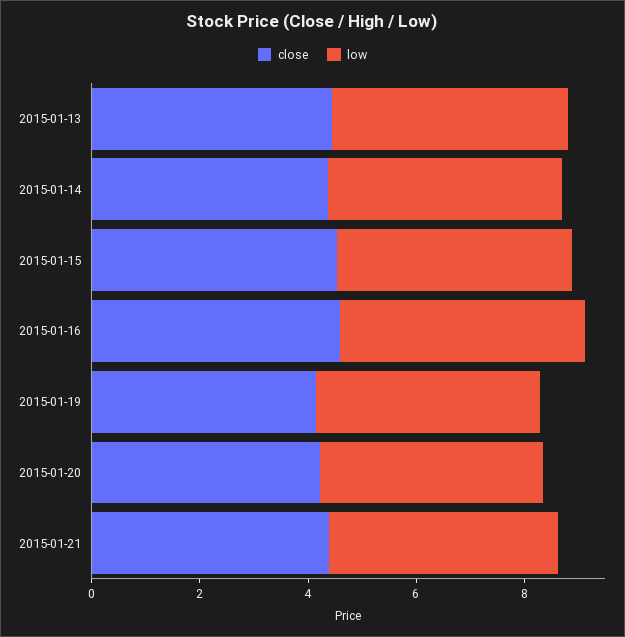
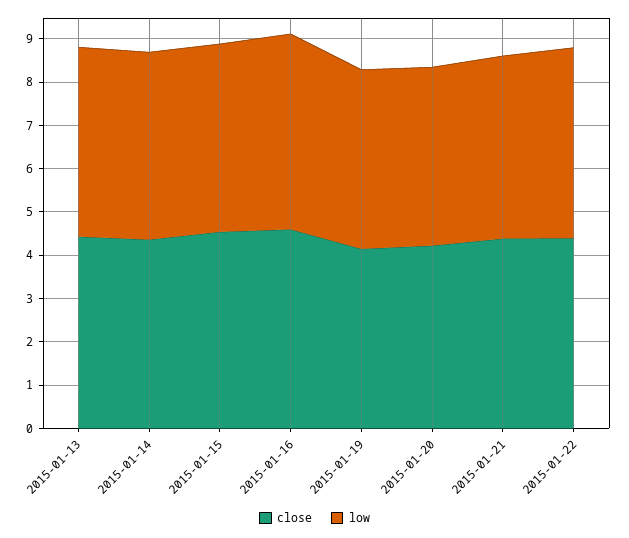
close, 2015-01-22: none -> 4.4
low, 2015-01-22: none -> 4.4

